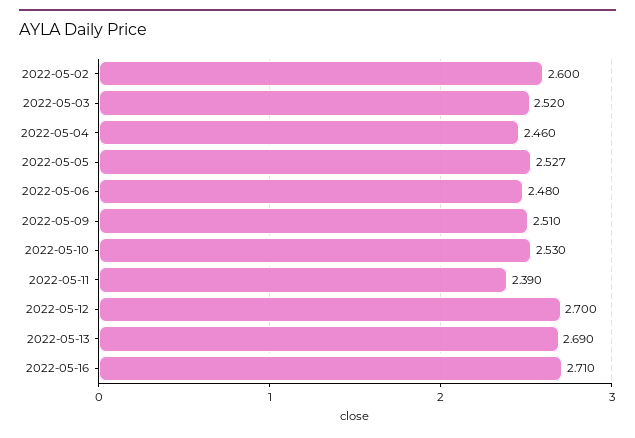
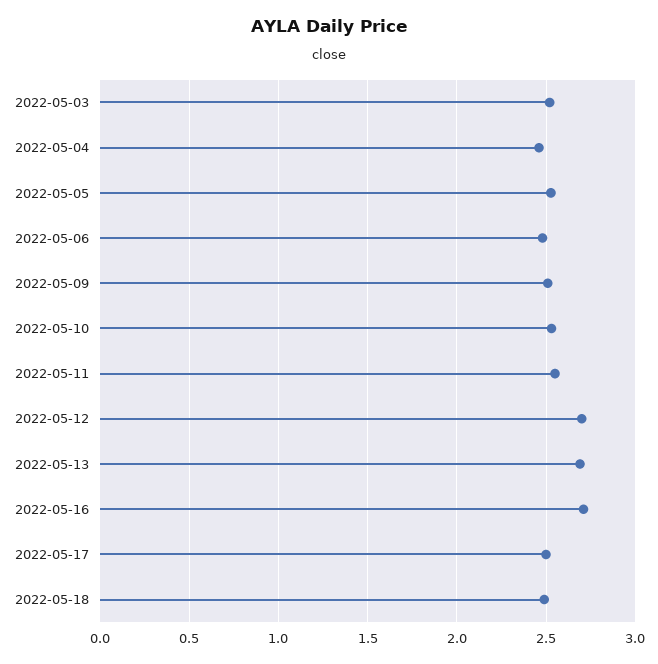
2022-05-02: 2.6 -> none
2022-05-11: 2.39 -> 2.55
2022-05-17: none -> 2.5
2022-05-18: none -> 2.5

